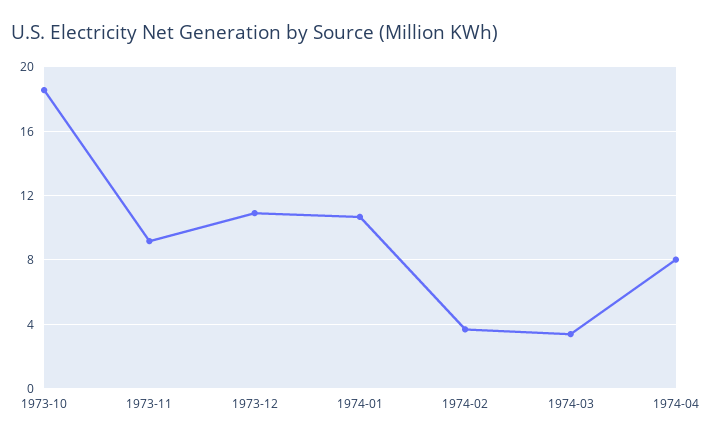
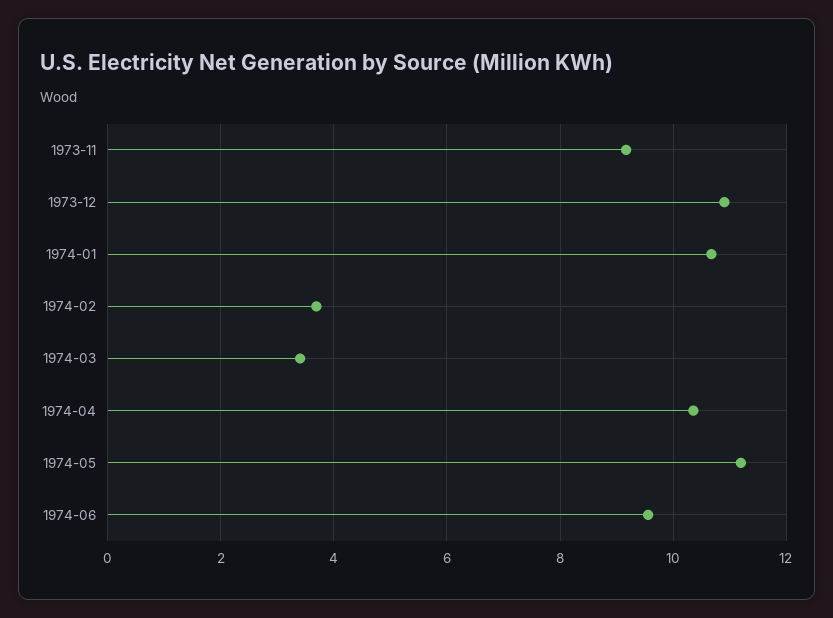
1973-10: 18.5 -> none
1974-04: 8 -> 10.4
1974-05: none -> 11.2
1974-06: none -> 9.6

